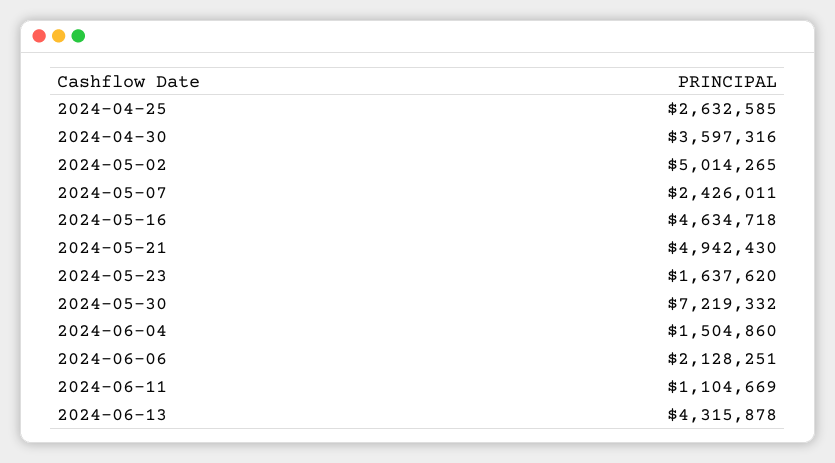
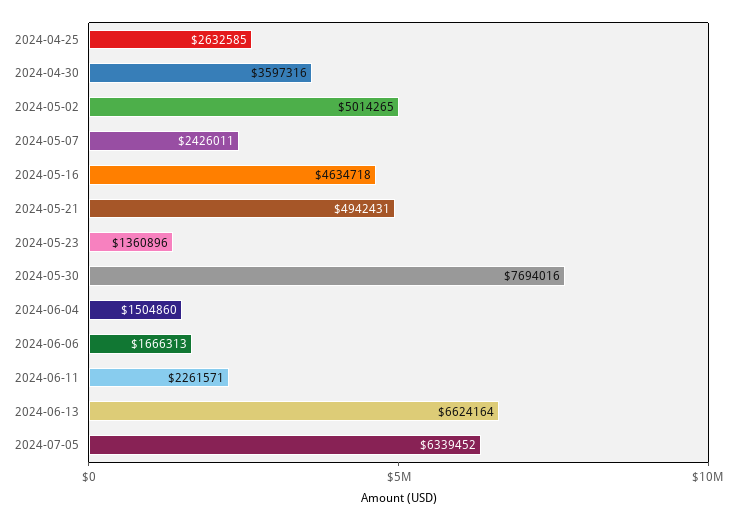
2024-05-21: 4942430 -> 4942431
2024-05-23: 1637620 -> 1360896
2024-05-30: 7219332 -> 7694016
2024-06-06: 2128251 -> 1666313
2024-06-11: 1104669 -> 2261571
2024-06-13: 4315878 -> 6624164
2024-07-05: none -> 6339452

